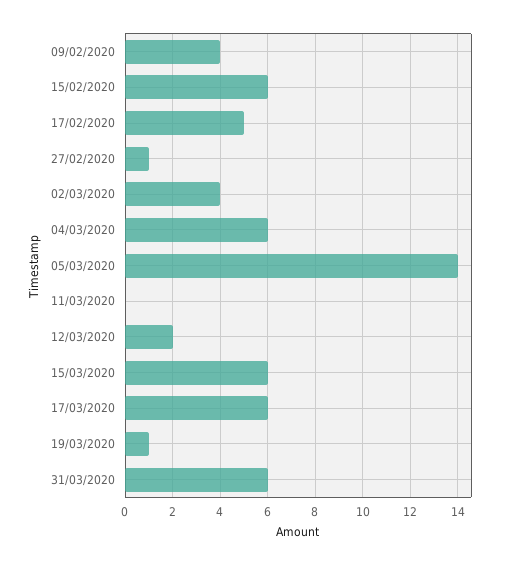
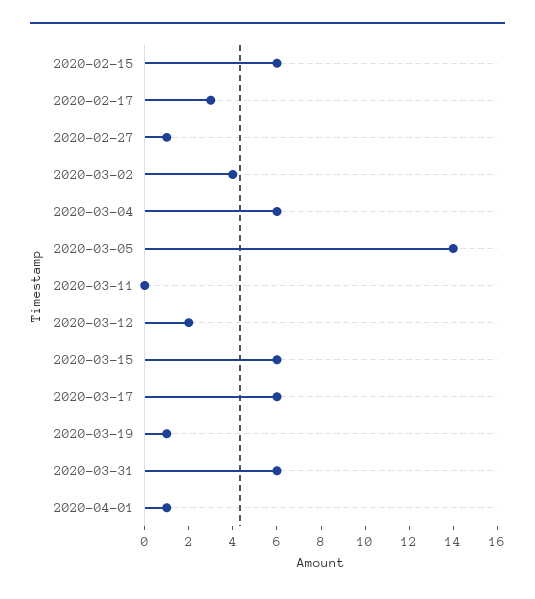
09/02/2020: 4 -> none
17/02/2020: 5 -> 3
2020-04-01: none -> 1

